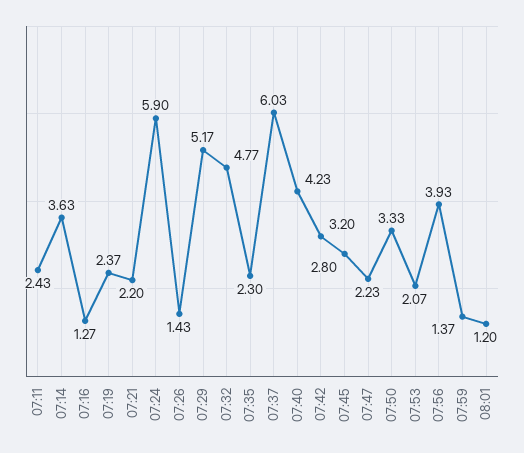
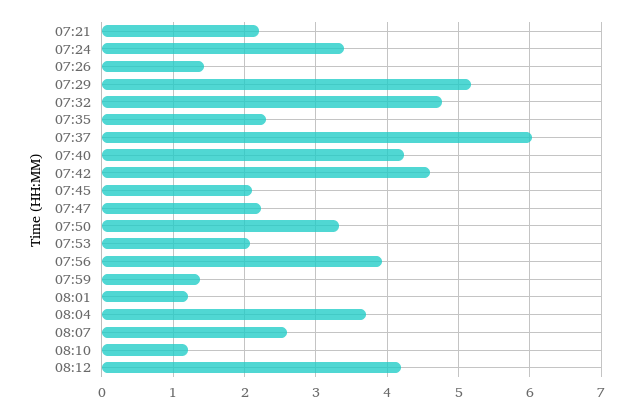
07:11: 2.43 -> none
07:14: 3.63 -> none
07:16: 1.27 -> none
07:19: 2.37 -> none
07:24: 5.9 -> 3.4
07:42: 3.2 -> 4.6
07:45: 2.8 -> 2.1
08:04: none -> 3.7
08:07: none -> 2.6
08:10: none -> 1.2
08:12: none -> 4.2

